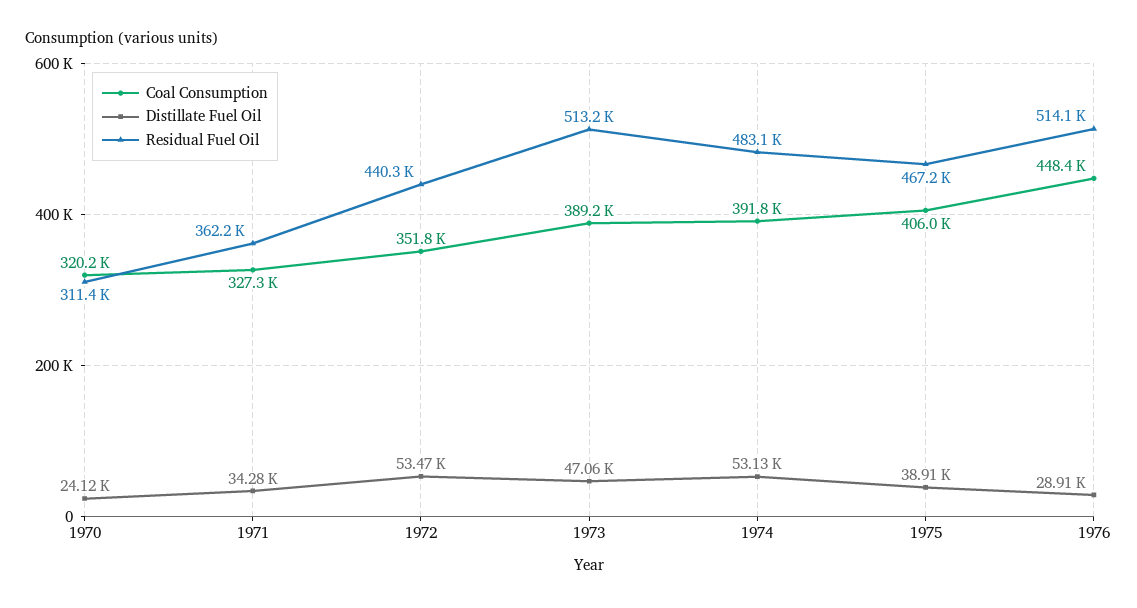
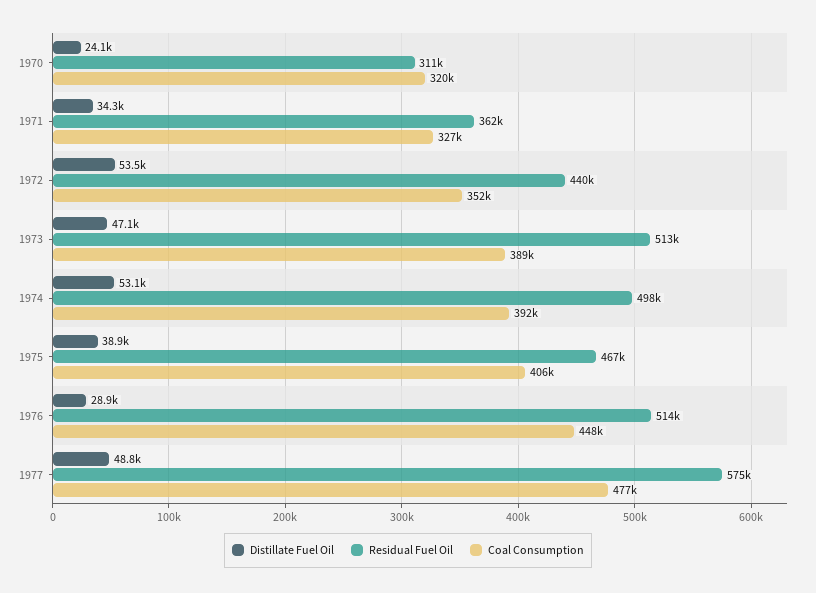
Residual Fuel Oil, 1974: 483100 -> 498000
Distillate Fuel Oil, 1977: none -> 48800
Residual Fuel Oil, 1977: none -> 575000
Coal Consumption, 1977: none -> 477000

